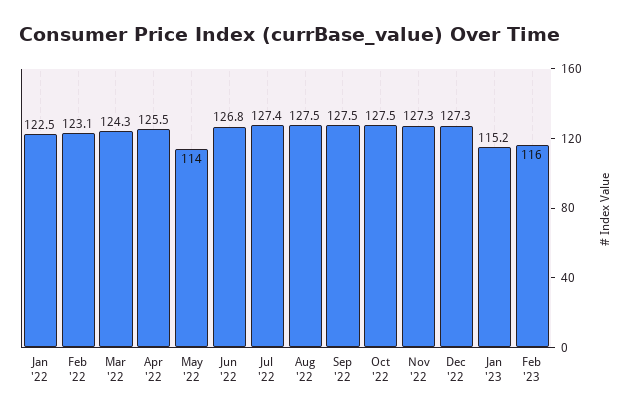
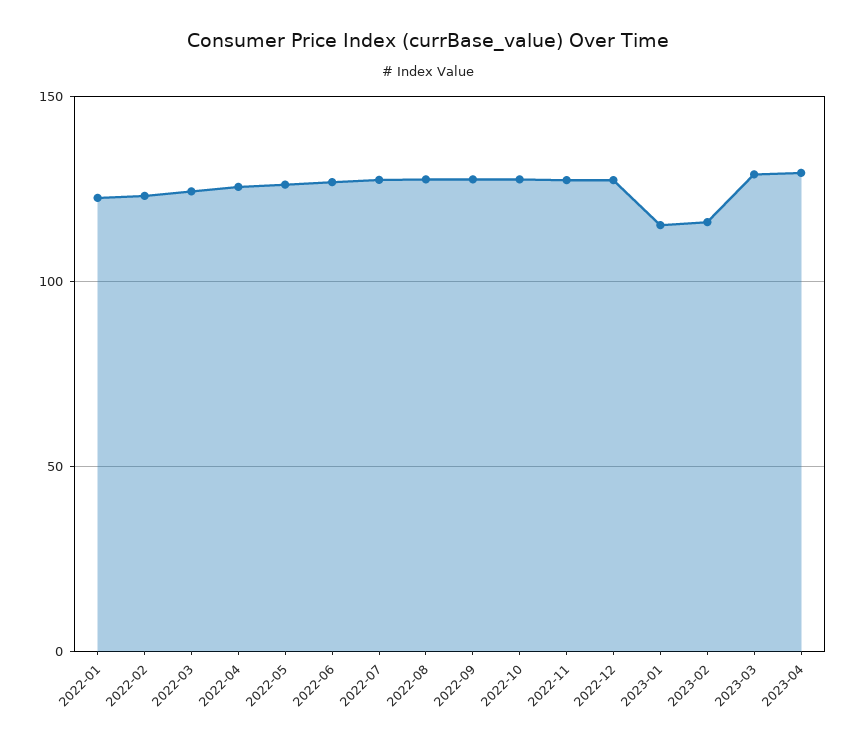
May '22: 114 -> 125
2023-03: none -> 130
2023-04: none -> 130

